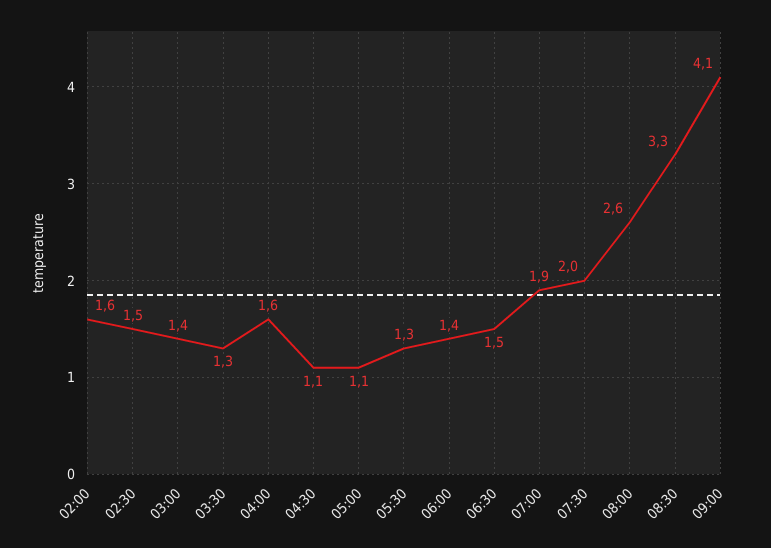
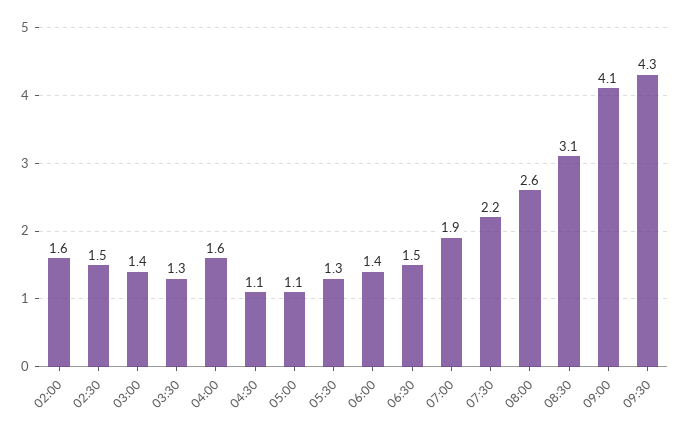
07:30: 2 -> 2.2
08:30: 3.3 -> 3.1
09:30: none -> 4.3

